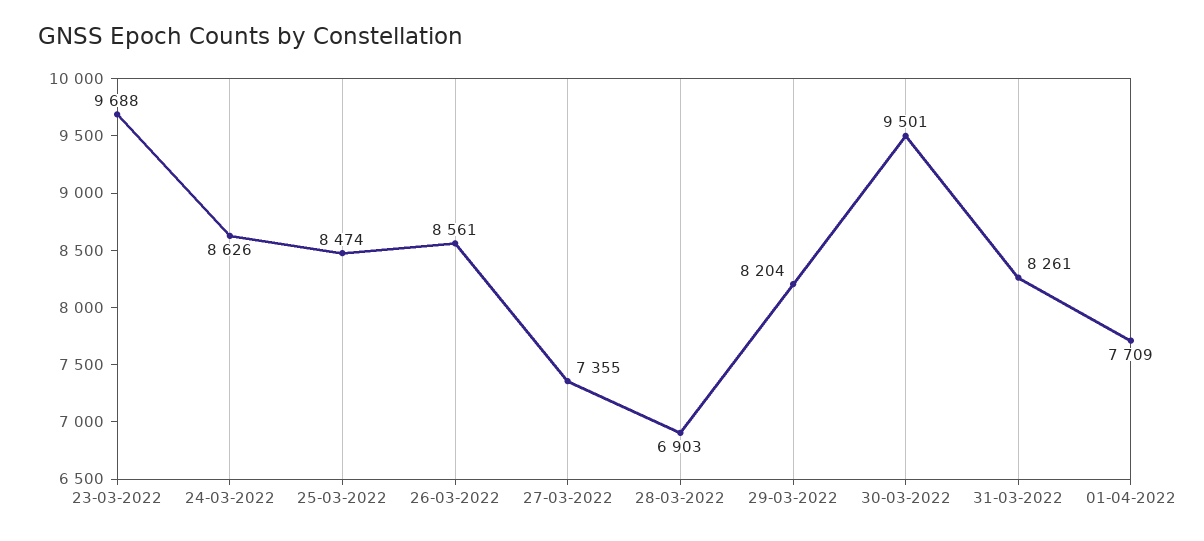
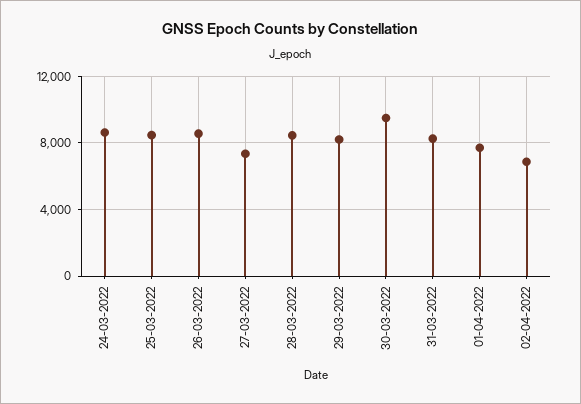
23-03-2022: 9688 -> none
28-03-2022: 6903 -> 8500
02-04-2022: none -> 7000

